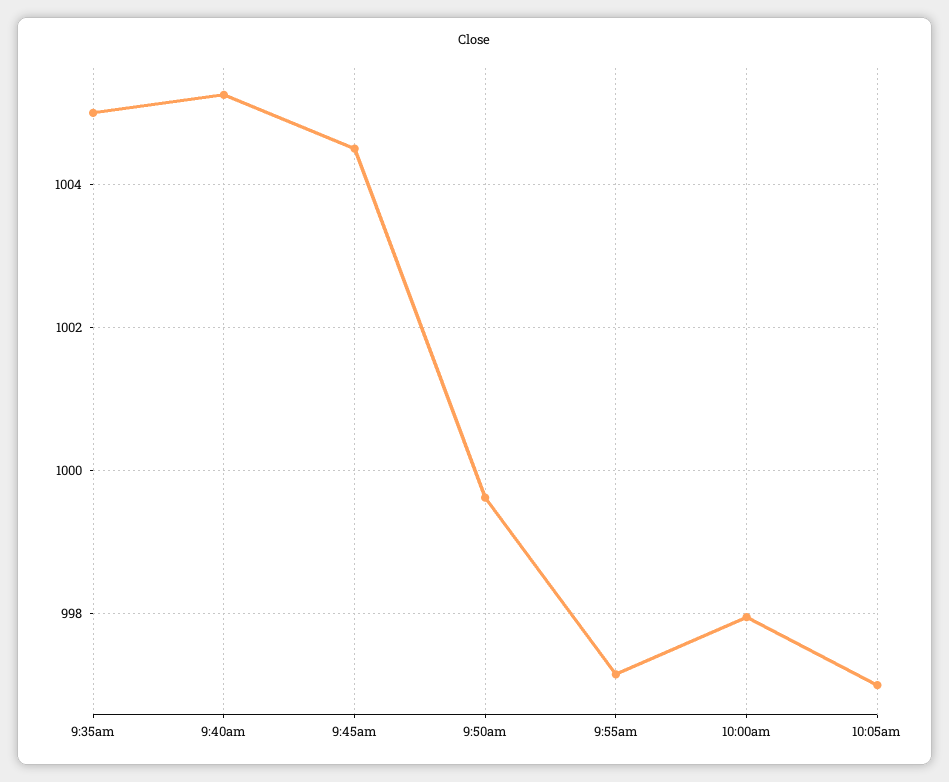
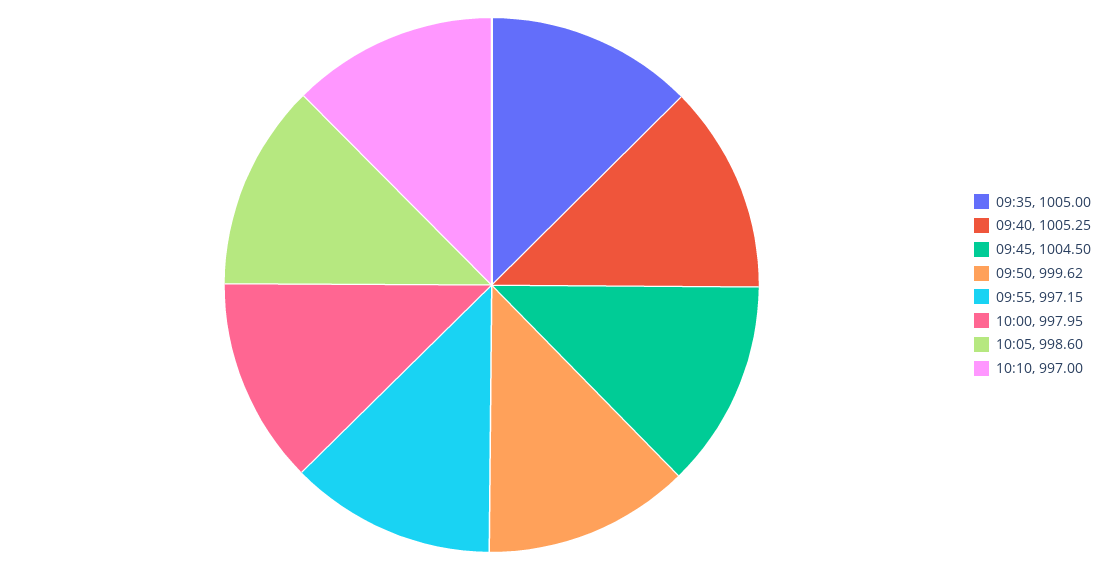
10:05am: 997 -> 998.6
10:10: none -> 997

